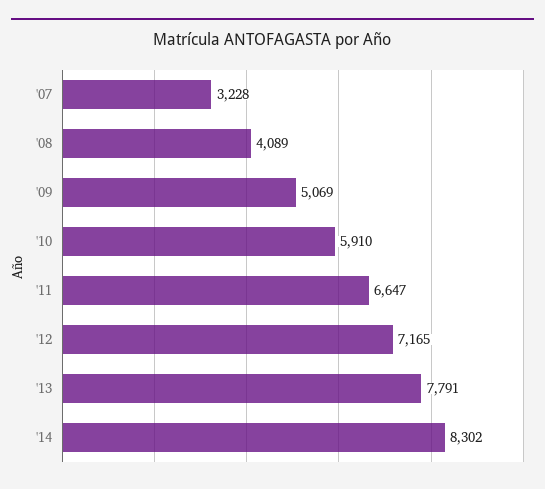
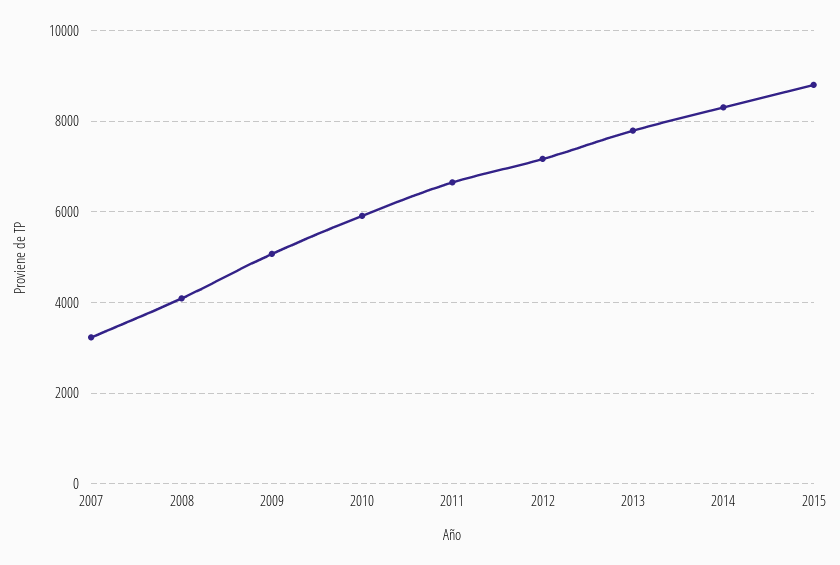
2015: none -> 8800

